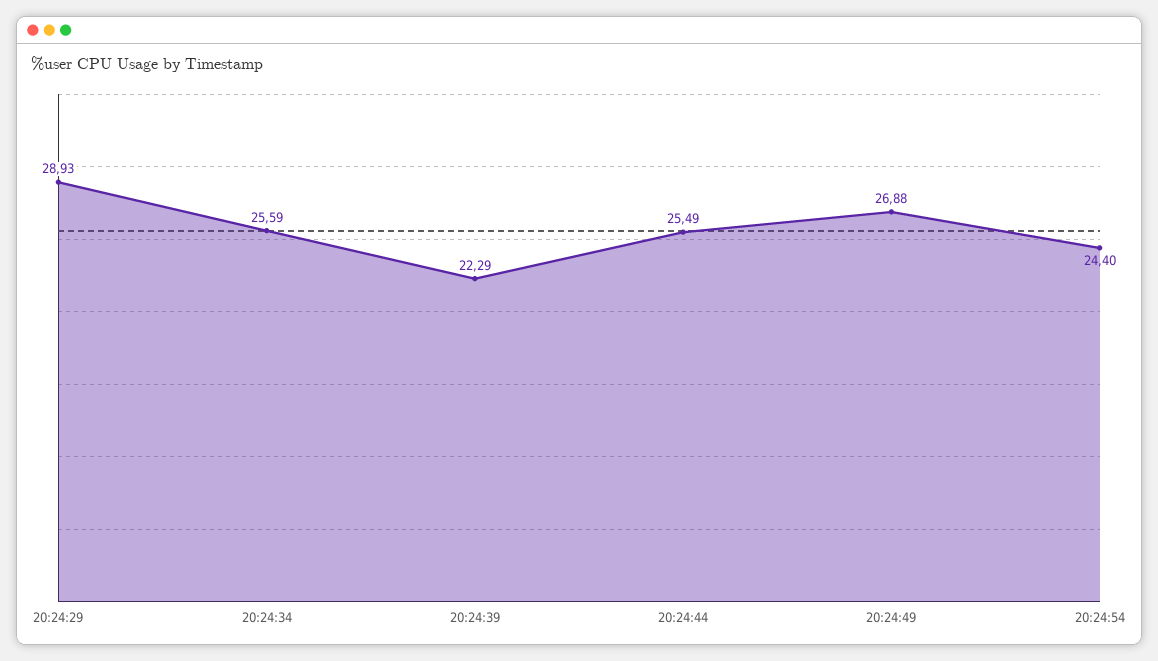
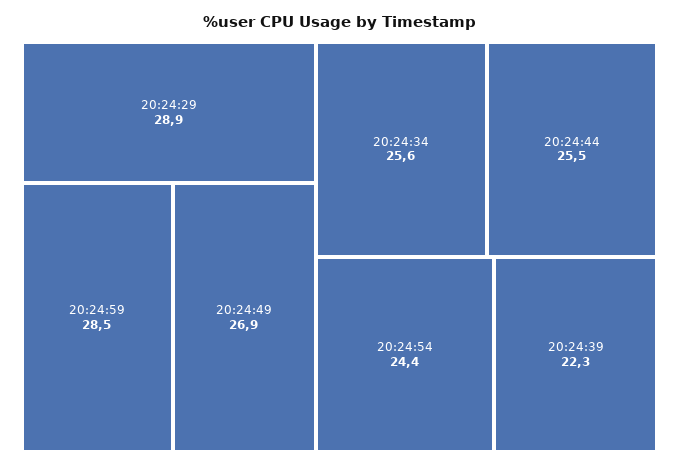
20:24:59: none -> 28.5

